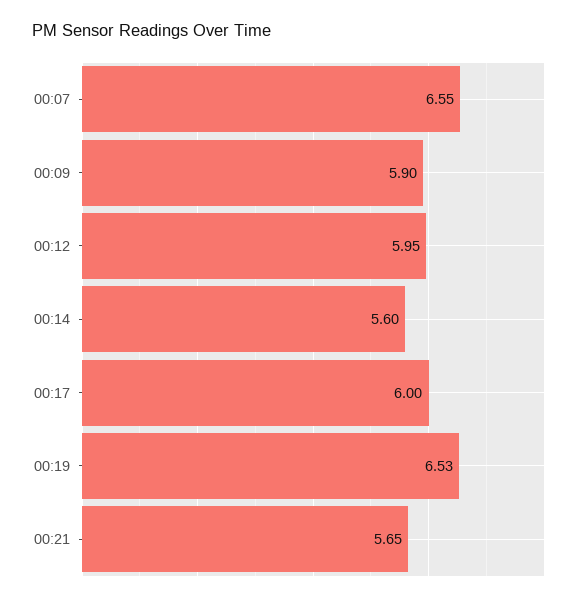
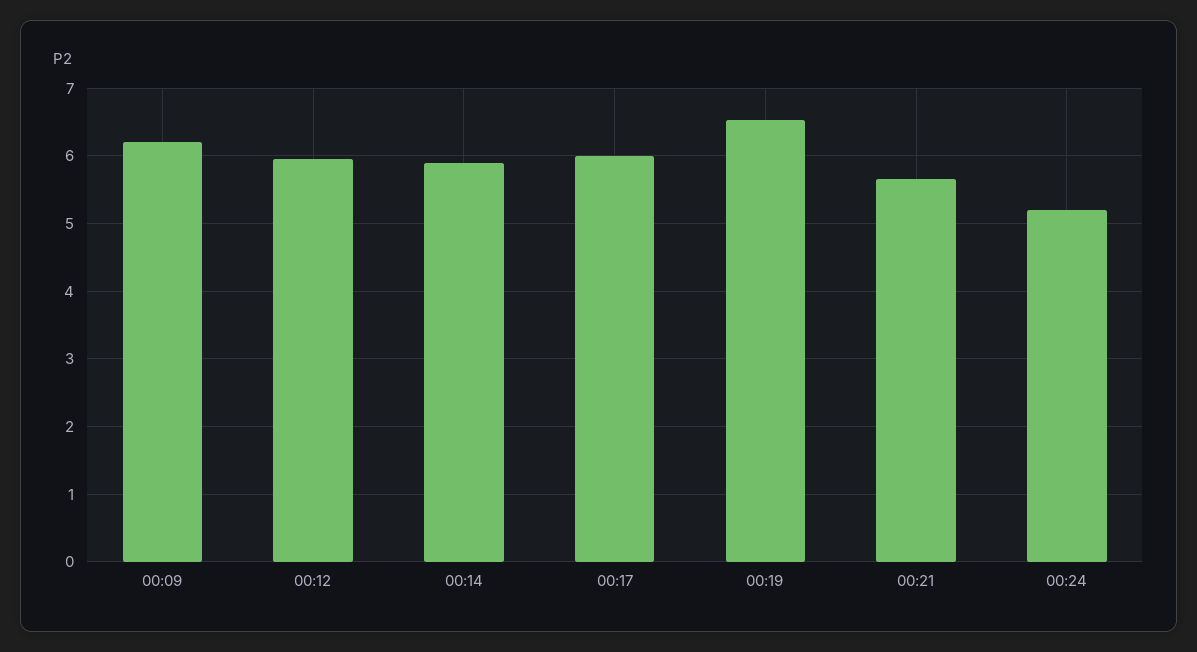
00:07: 6.55 -> none
00:09: 5.9 -> 6.2
00:14: 5.6 -> 5.9
00:24: none -> 5.2

